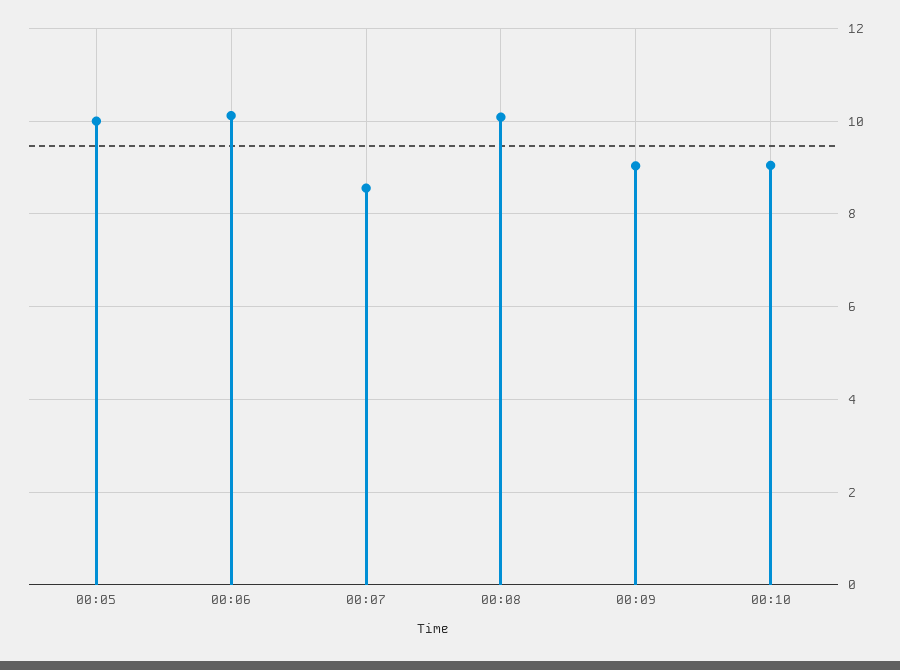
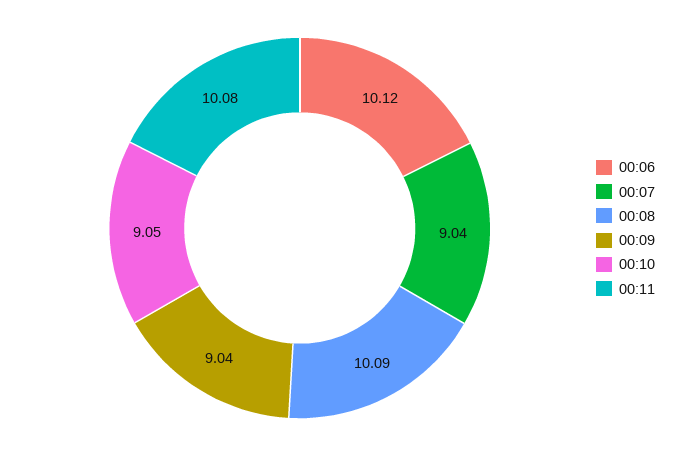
00:05: 10 -> none
00:07: 8.6 -> 9.04
00:11: none -> 10.08

